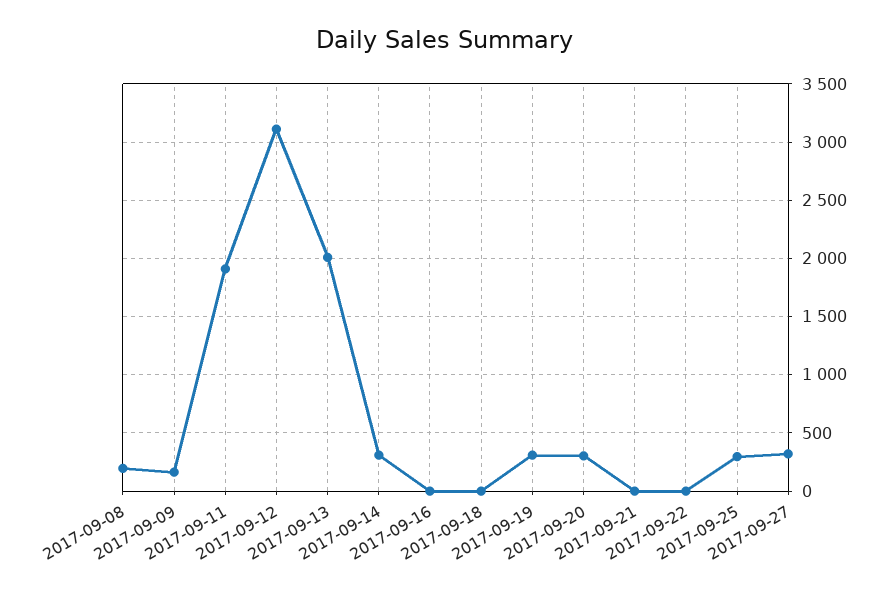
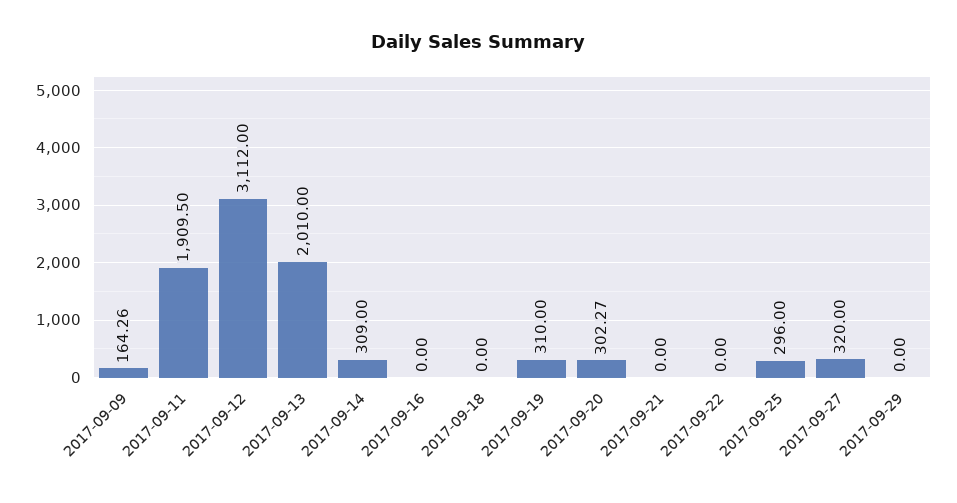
2017-09-08: 200 -> none
2017-09-29: none -> 0

